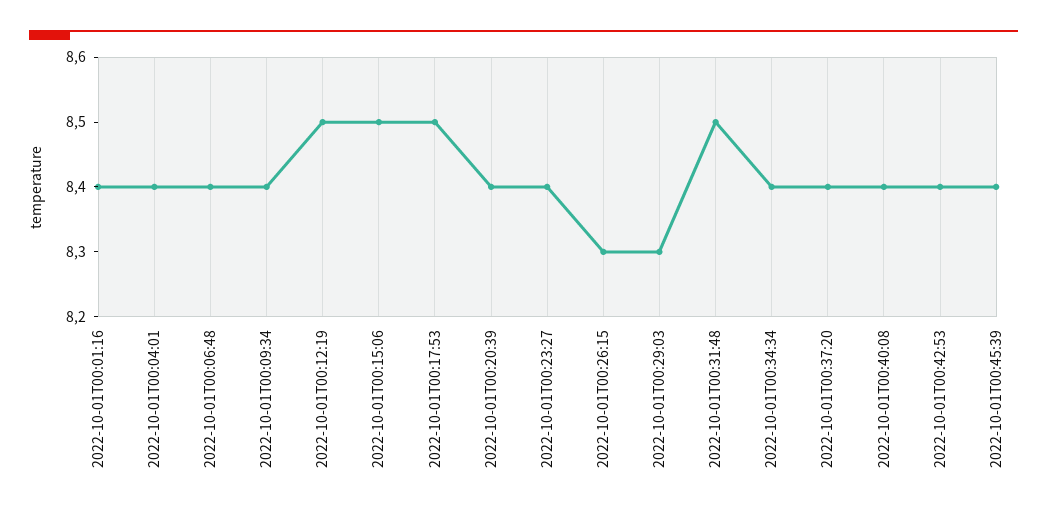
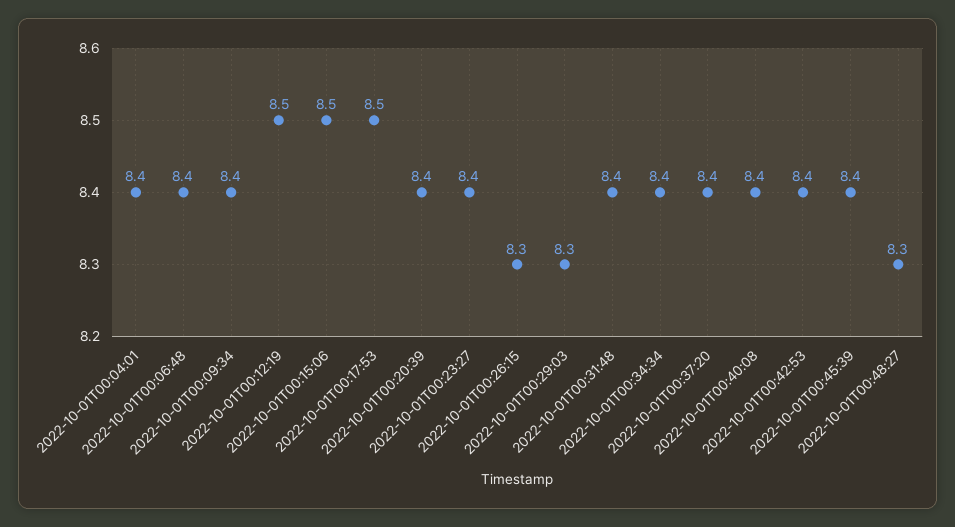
2022-10-01T00:01:16: 8.4 -> none
2022-10-01T00:31:48: 8.5 -> 8.4
2022-10-01T00:48:27: none -> 8.3

